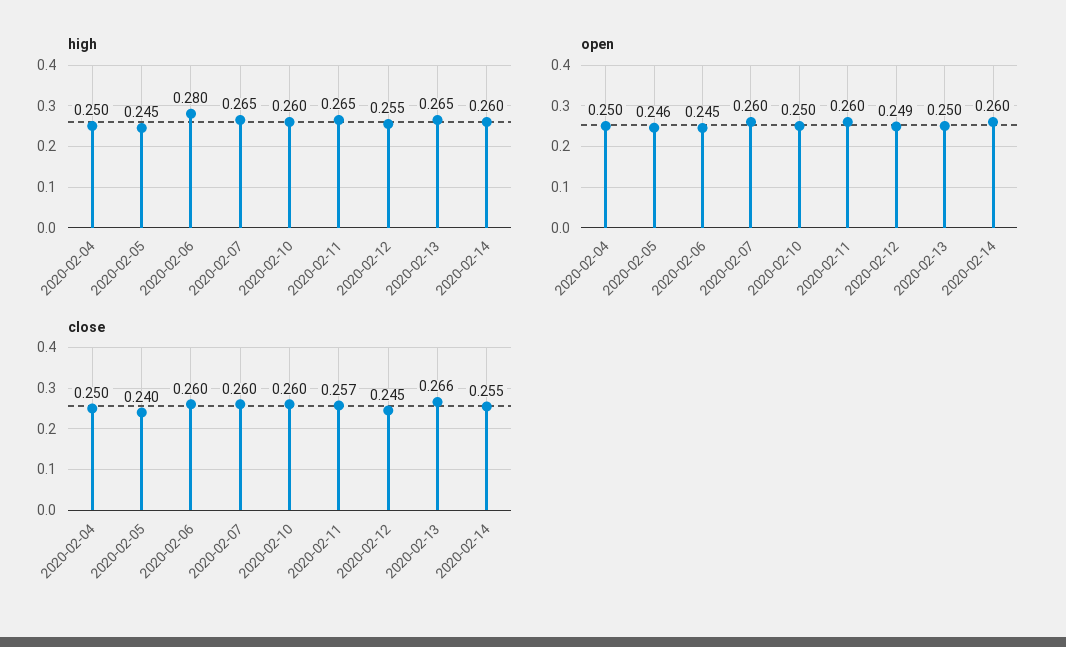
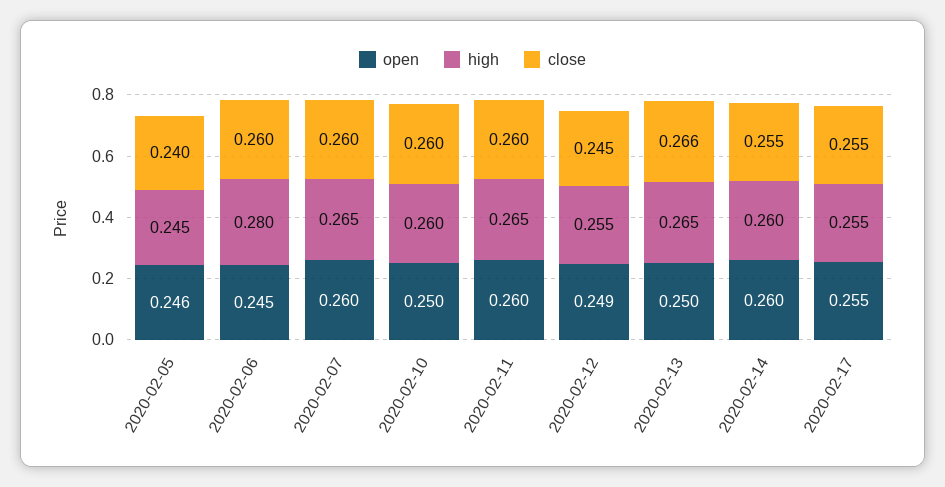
high, 2020-02-04: 0.25 -> none
open, 2020-02-04: 0.25 -> none
close, 2020-02-04: 0.25 -> none
close, 2020-02-11: 0.257 -> 0.26
open, 2020-02-17: none -> 0.255
high, 2020-02-17: none -> 0.255
close, 2020-02-17: none -> 0.255

